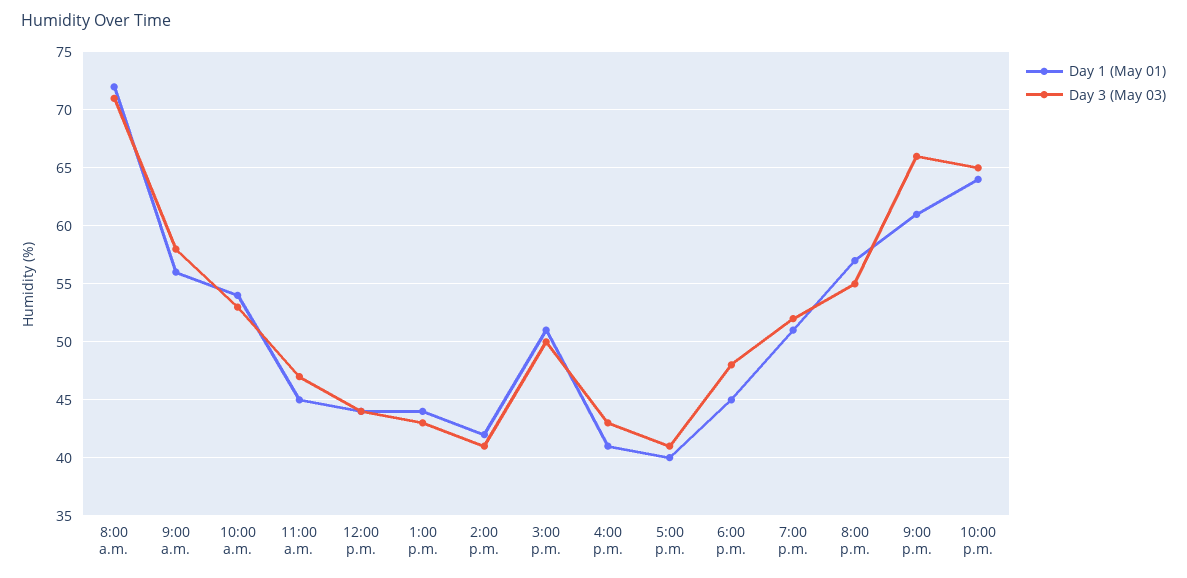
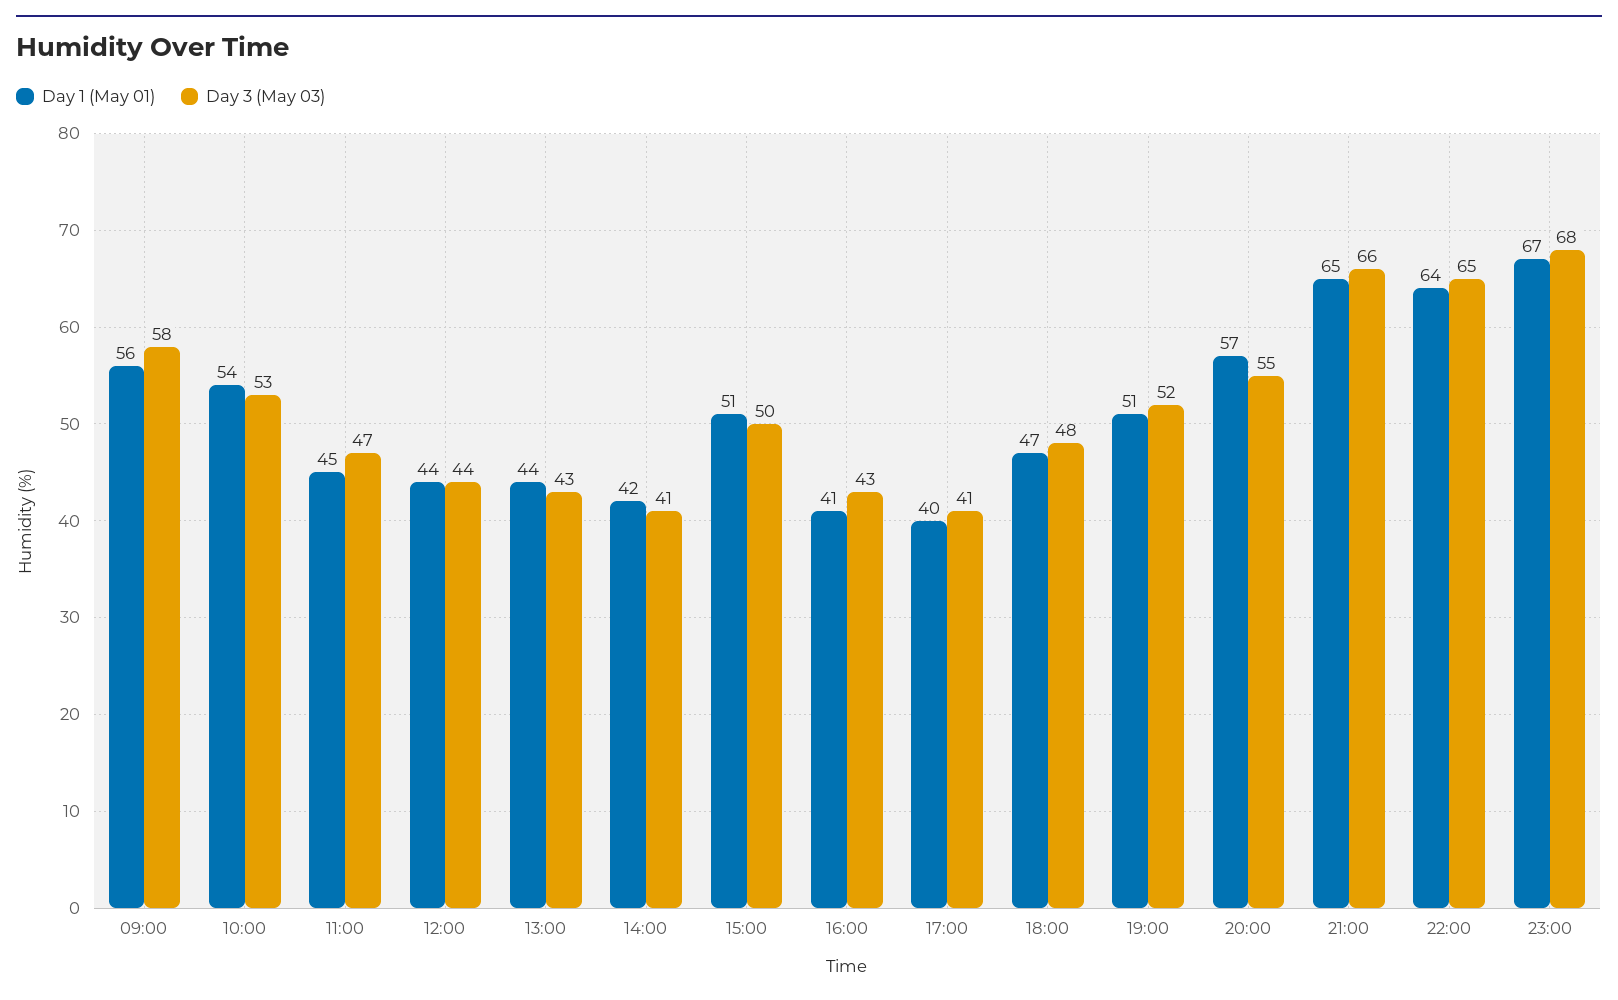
Day 1 (May 01), 8:00 a.m.: 72 -> none
Day 3 (May 03), 8:00 a.m.: 71 -> none
Day 1 (May 01), 6:00 p.m.: 45 -> 47
Day 1 (May 01), 9:00 p.m.: 61 -> 65
Day 1 (May 01), 23:00: none -> 67
Day 3 (May 03), 23:00: none -> 68

